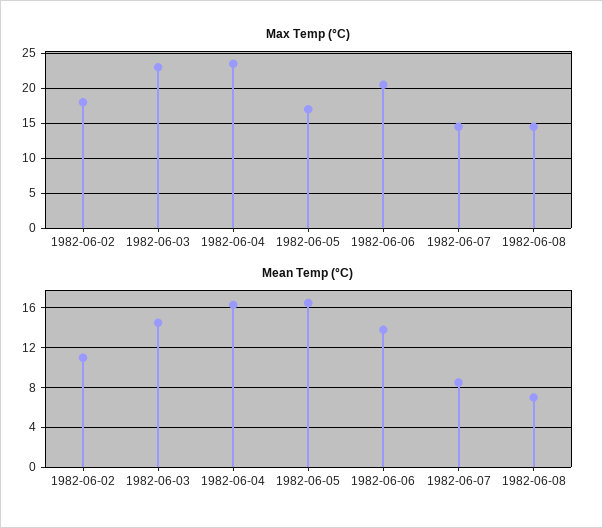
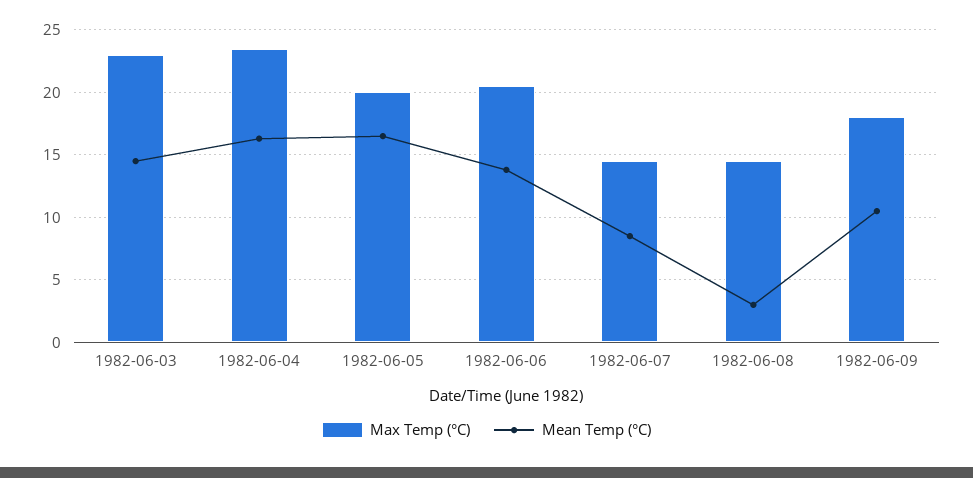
Max Temp (°C), 1982-06-02: 18 -> none
Max Temp (°C), 1982-06-05: 17 -> 20
Mean Temp (°C), 1982-06-02: 11 -> none
Mean Temp (°C), 1982-06-08: 7 -> 3
Max Temp (°C), 1982-06-09: none -> 18
Mean Temp (°C), 1982-06-09: none -> 10.5

